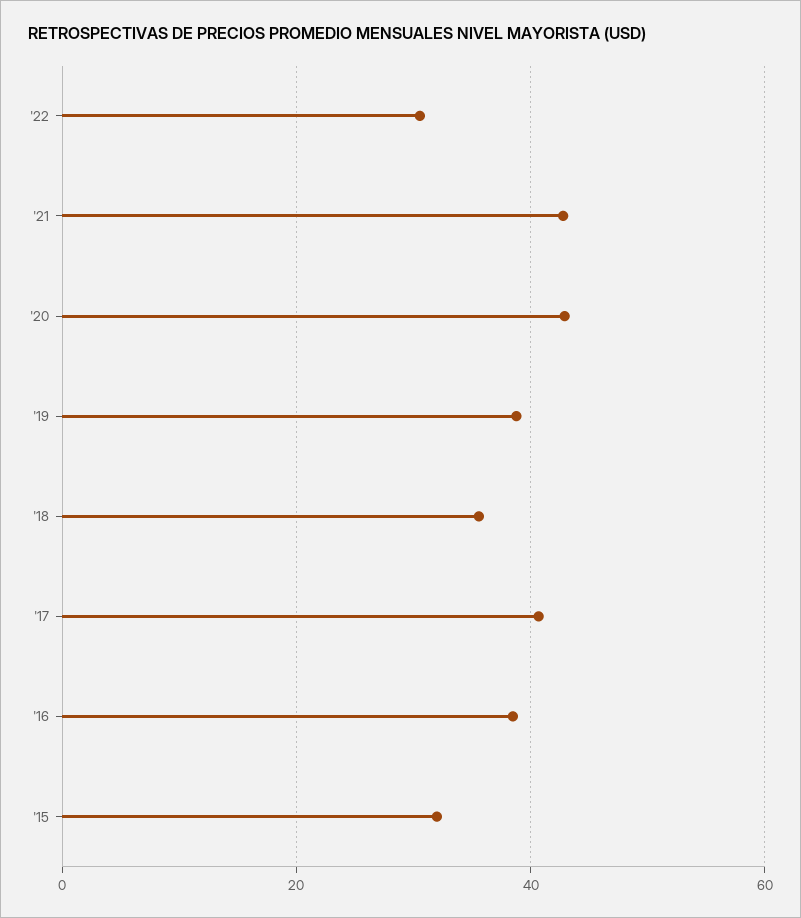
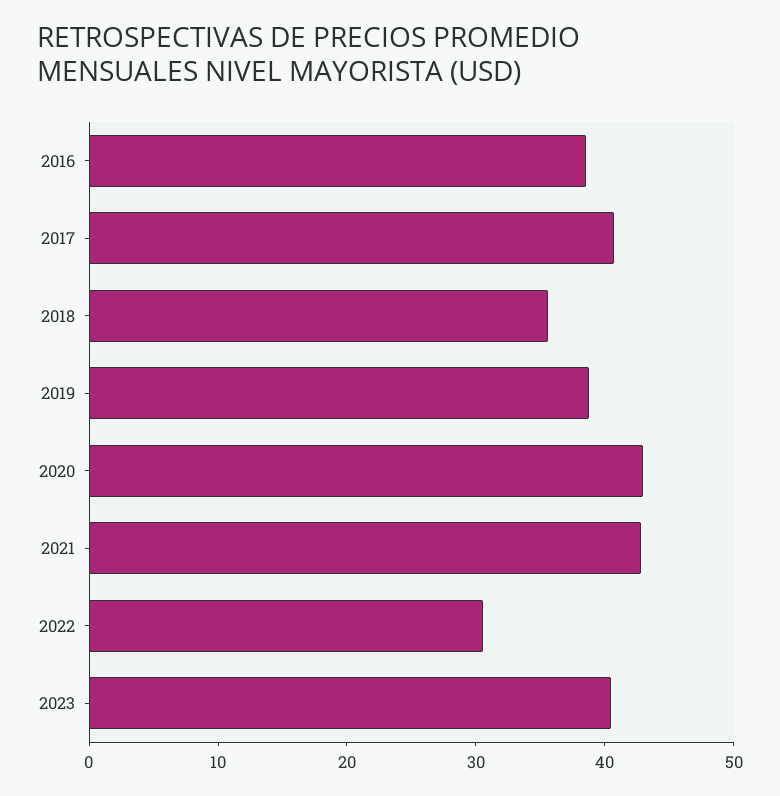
'15: 32 -> none
2023: none -> 40

